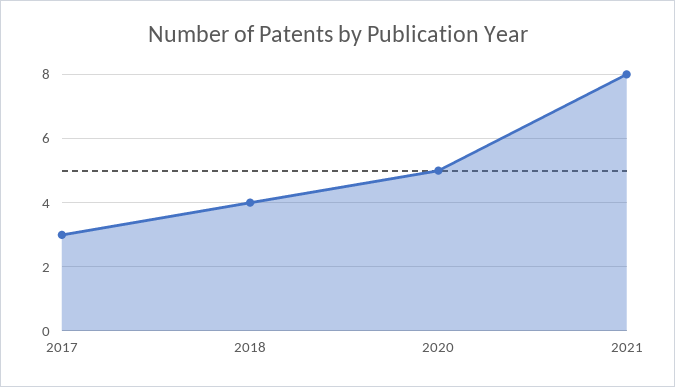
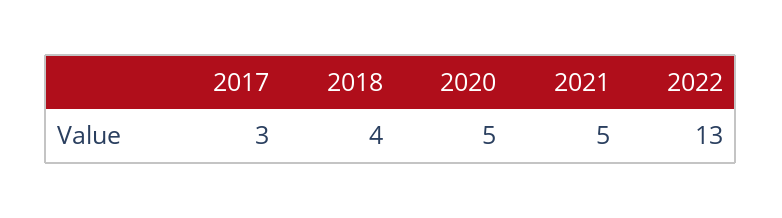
2021: 8 -> 5
2022: none -> 13

